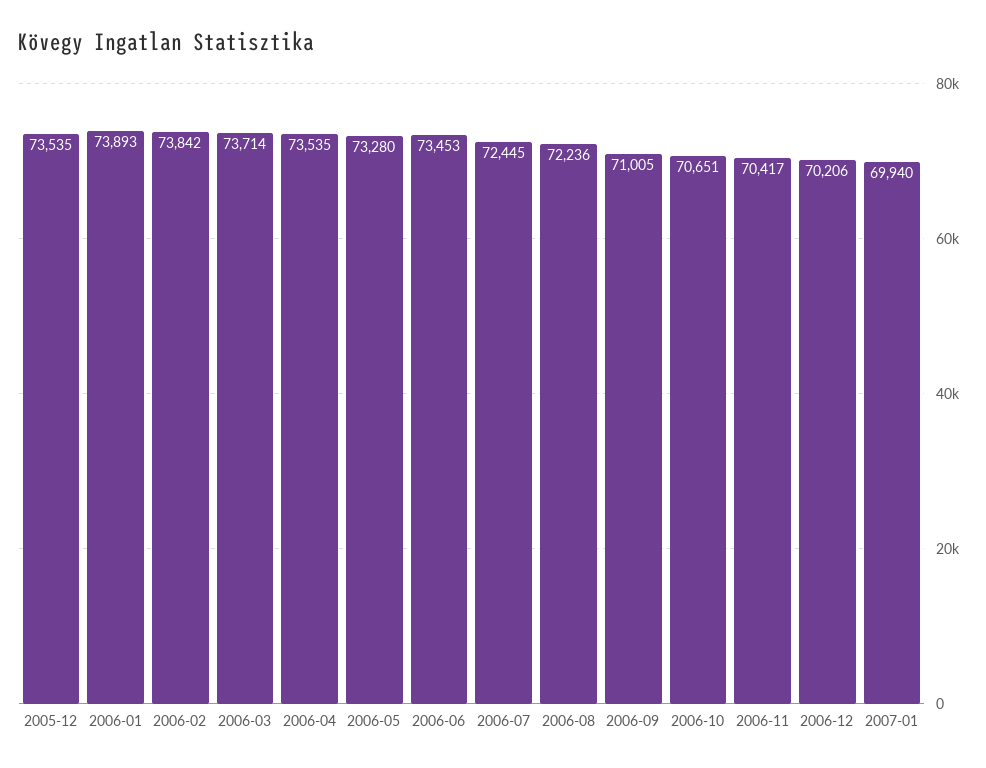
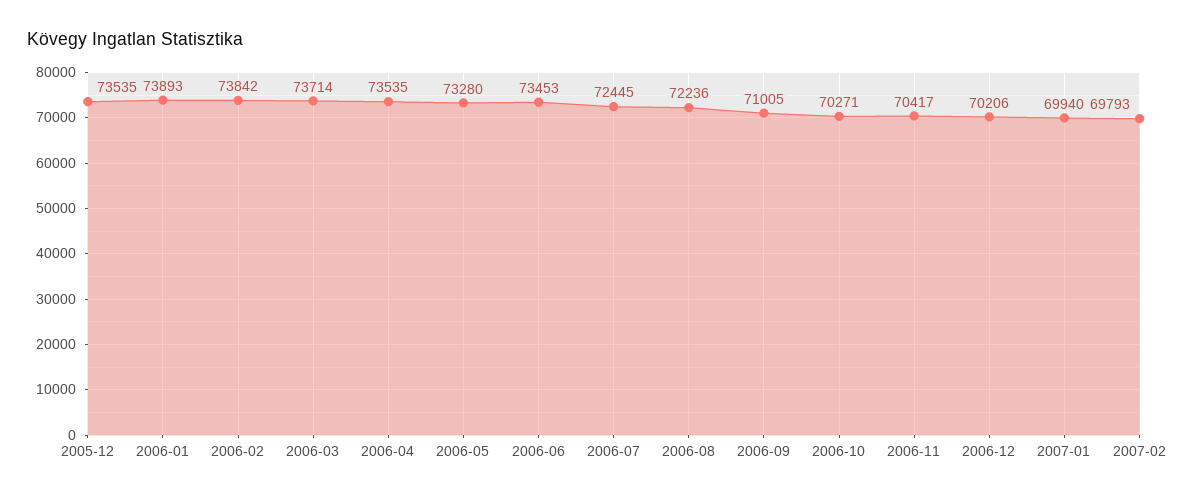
2006-10: 70651 -> 70271
2007-02: none -> 69793

